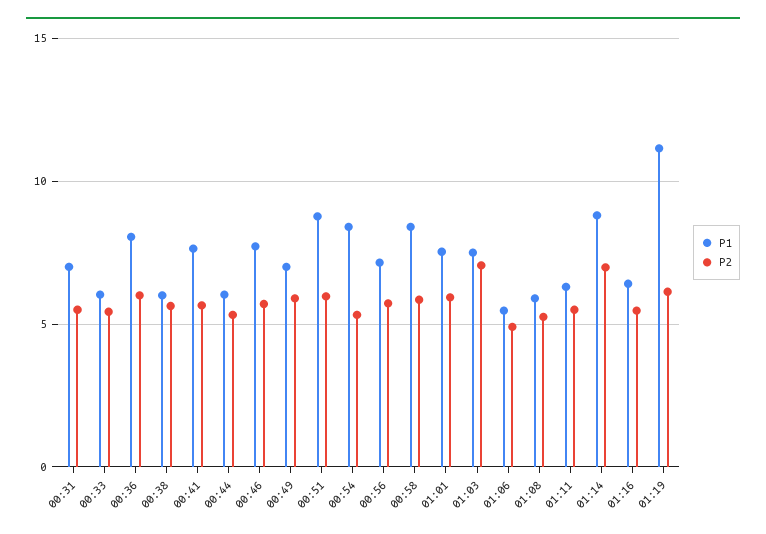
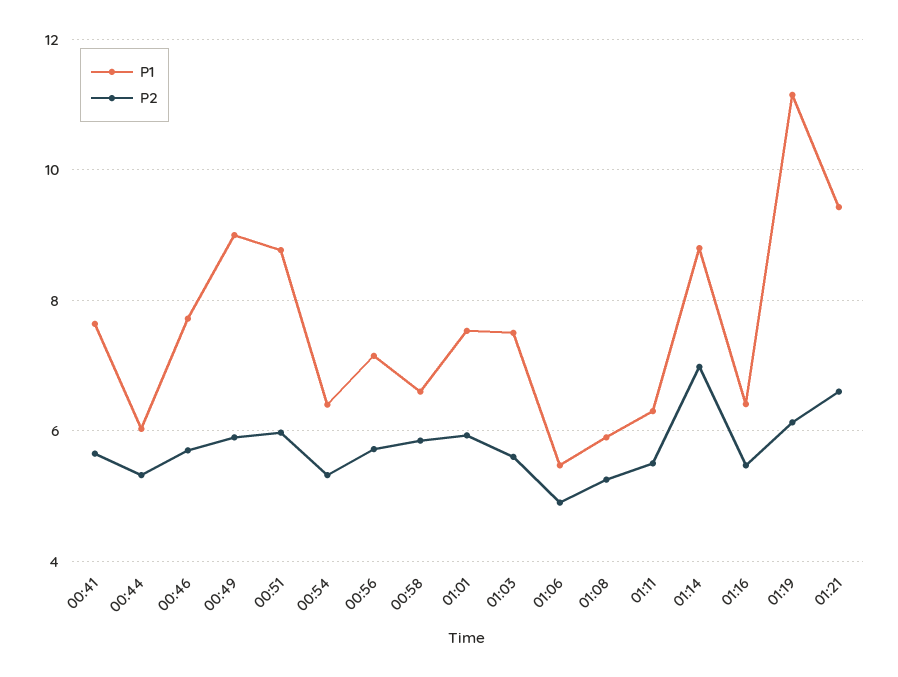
P1, 00:31: 7 -> none
P2, 00:31: 5.5 -> none
P1, 00:33: 6 -> none
P2, 00:33: 5.5 -> none
P1, 00:36: 8 -> none
P2, 00:36: 6 -> none
P1, 00:38: 6 -> none
P2, 00:38: 5.5 -> none
P1, 00:49: 7 -> 9
P1, 00:54: 8.5 -> 6.4
P1, 00:58: 8.5 -> 6.6
P2, 01:03: 7 -> 5.6
P1, 01:21: none -> 9.4
P2, 01:21: none -> 6.6

